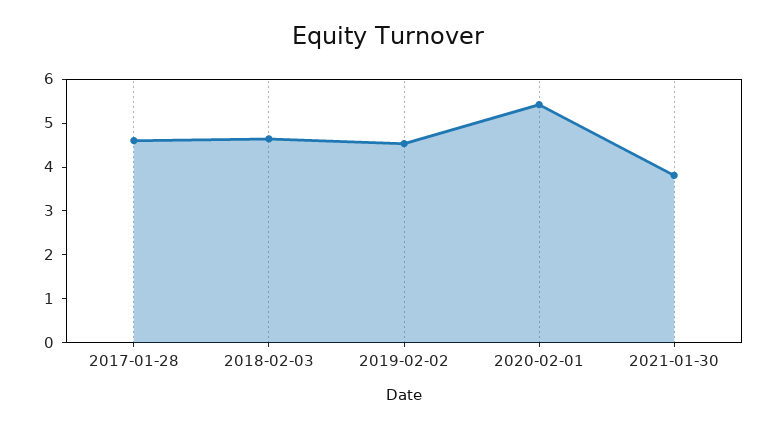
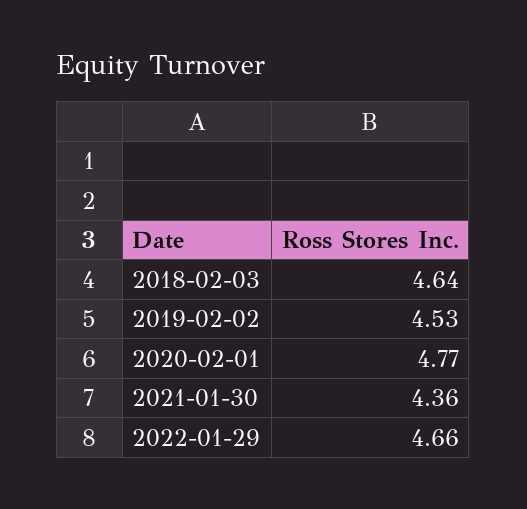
2017-01-28: 4.6 -> none
2020-02-01: 5.4 -> 4.77
2021-01-30: 3.8 -> 4.36
2022-01-29: none -> 4.66

